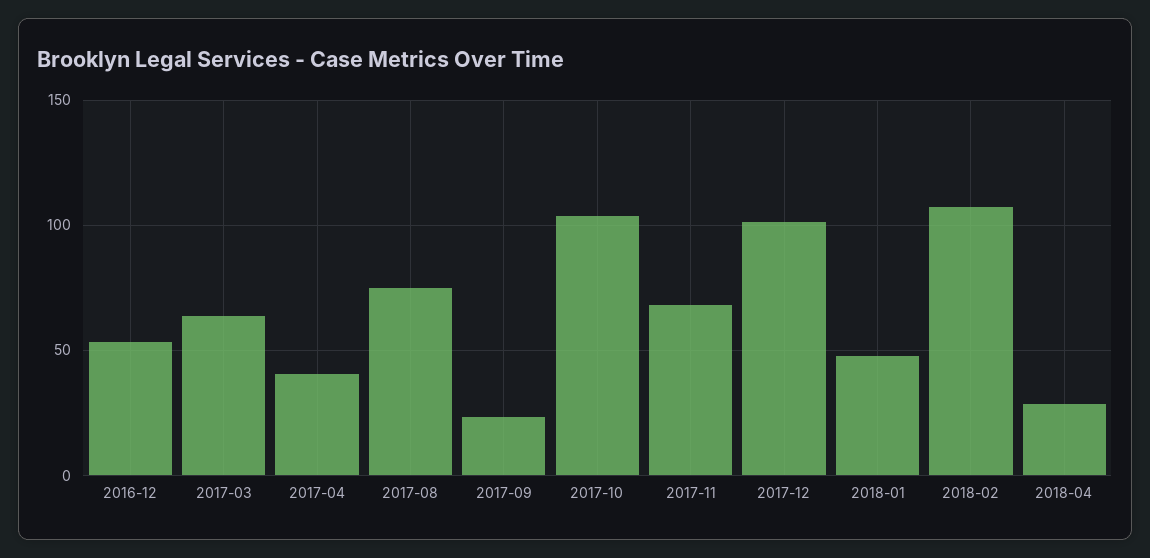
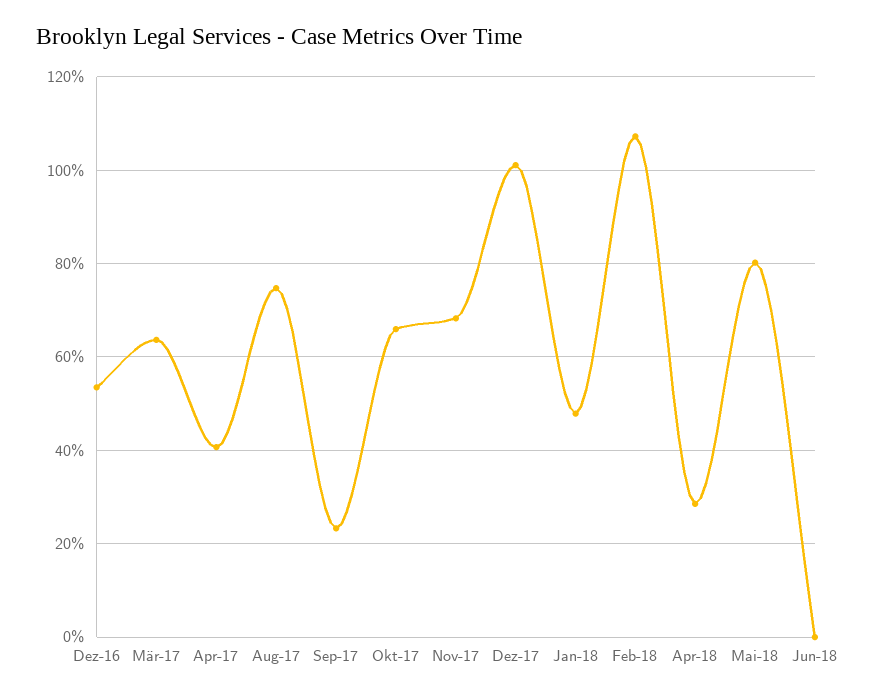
2017-10: 105 -> 66
Mai-18: none -> 80
Jun-18: none -> 0

